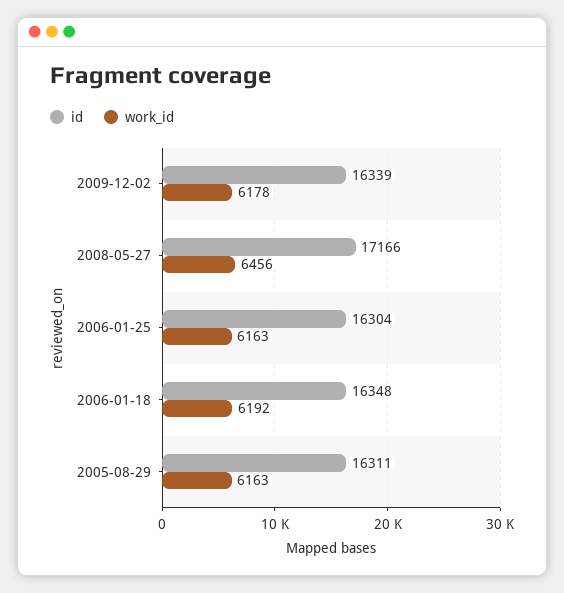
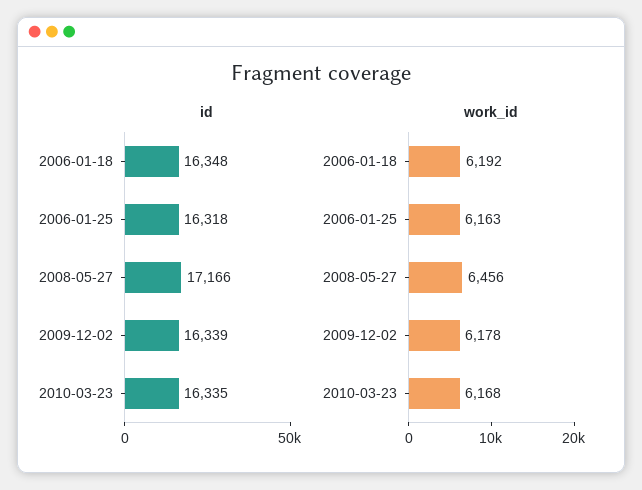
id, 2006-01-25: 16304 -> 16318
id, 2005-08-29: 16311 -> none
work_id, 2005-08-29: 6163 -> none
id, 2010-03-23: none -> 16335
work_id, 2010-03-23: none -> 6168

